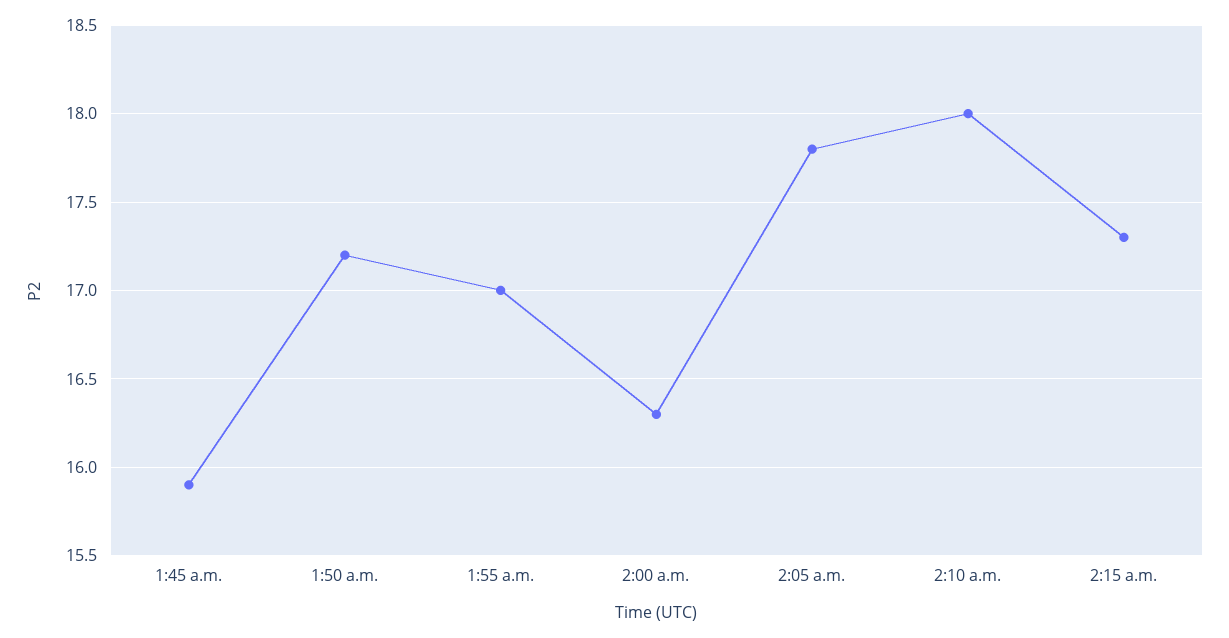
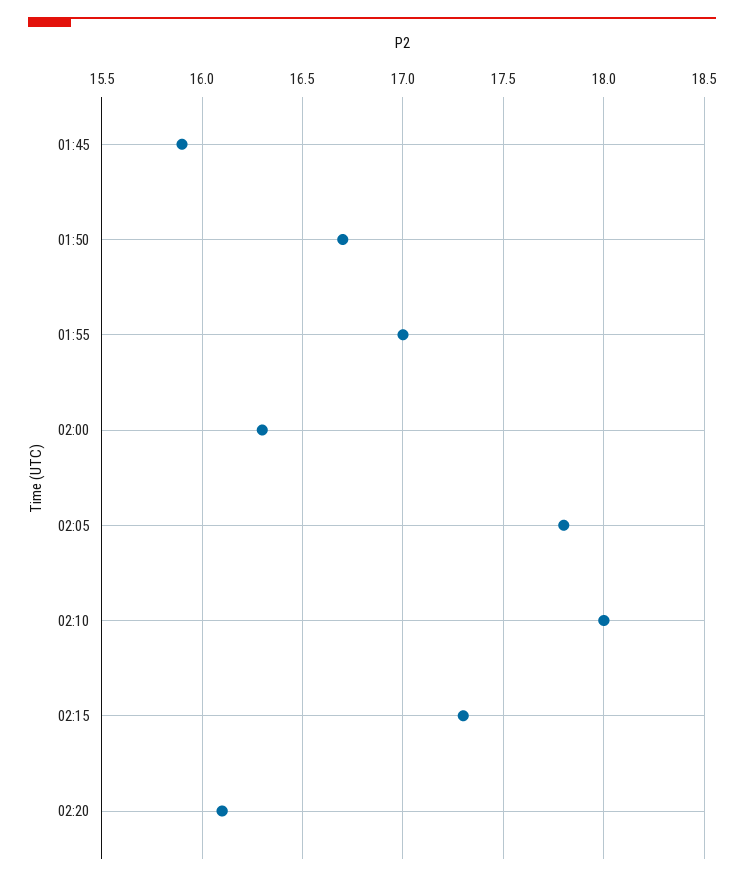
1:50 a.m.: 17.2 -> 16.7
02:20: none -> 16.1

